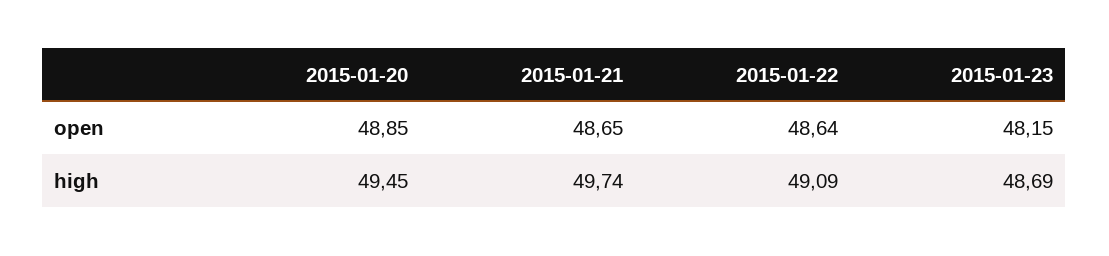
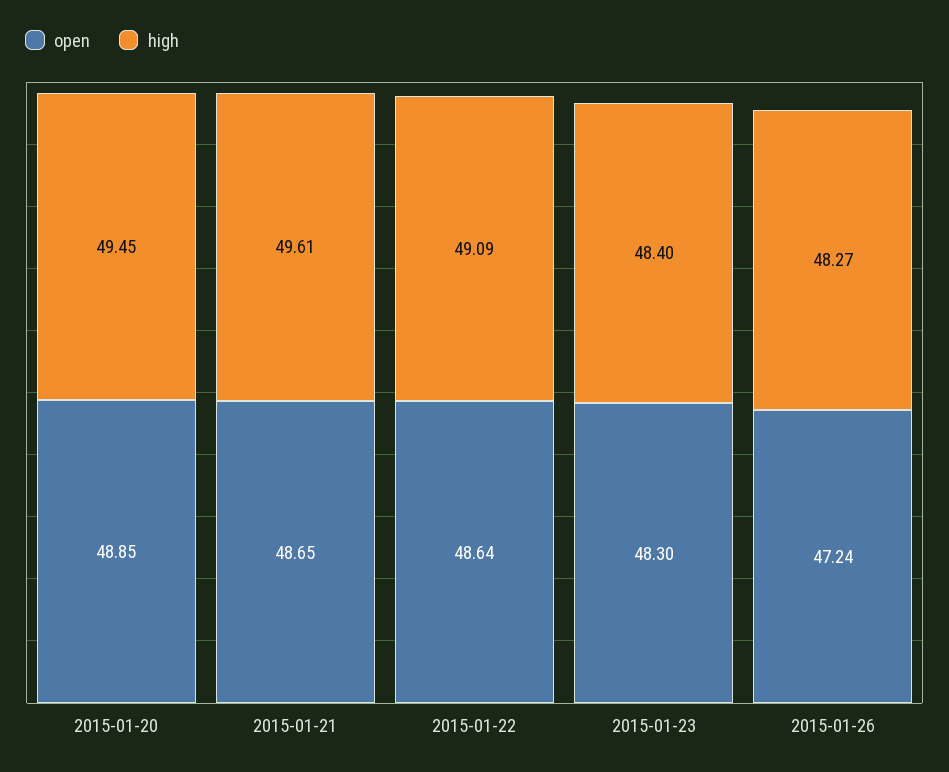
open, 2015-01-23: 48.15 -> 48.3
high, 2015-01-21: 49.74 -> 49.61
high, 2015-01-23: 48.69 -> 48.4
open, 2015-01-26: none -> 47.24
high, 2015-01-26: none -> 48.27

